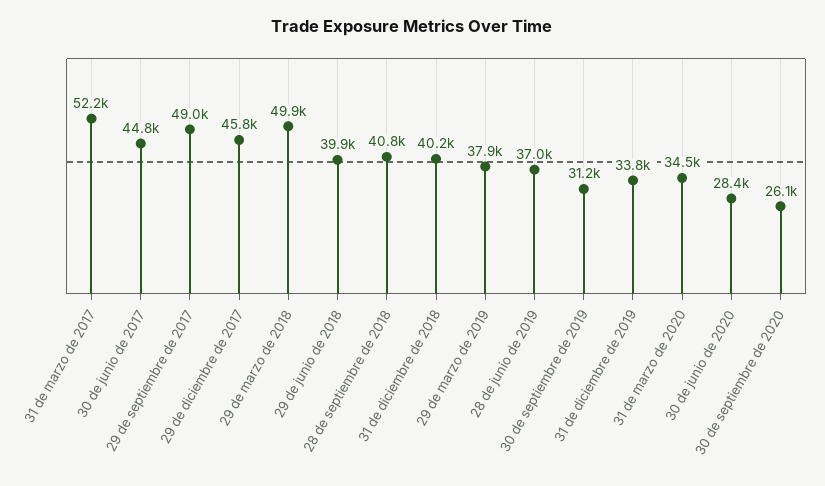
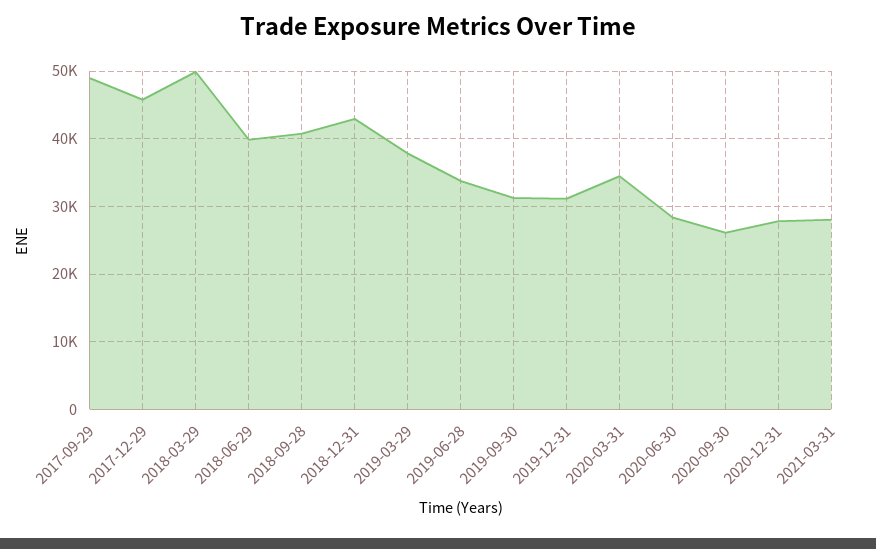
31 de marzo de 2017: 52200 -> none
30 de junio de 2017: 44800 -> none
31 de diciembre de 2018: 40200 -> 43000
28 de junio de 2019: 37000 -> 34000
31 de diciembre de 2019: 33800 -> 31000
2020-12-31: none -> 28000
2021-03-31: none -> 28000

